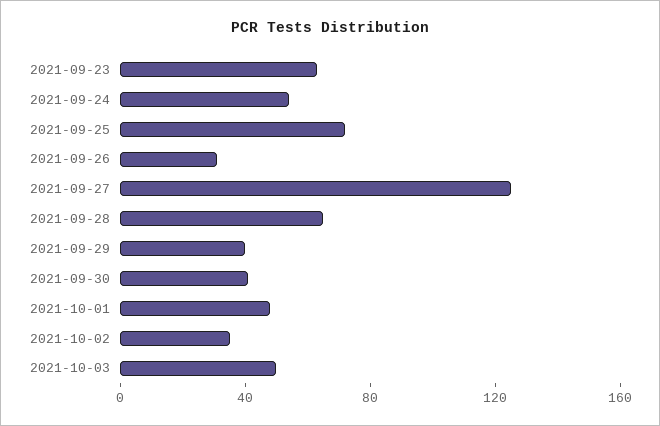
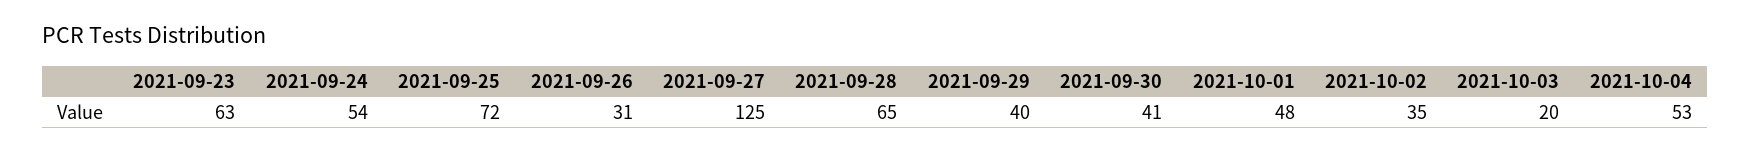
2021-10-03: 50 -> 20
2021-10-04: none -> 53

